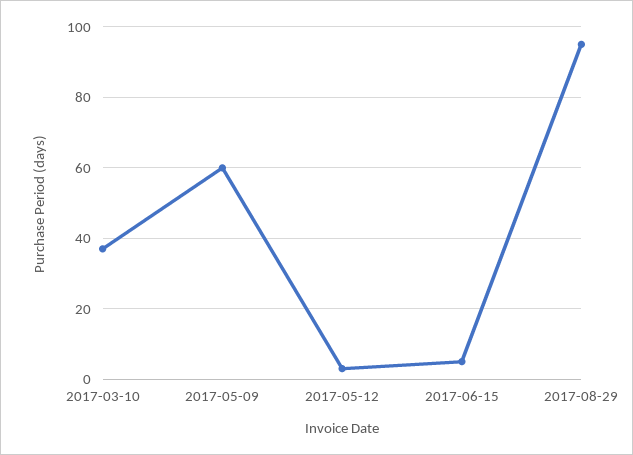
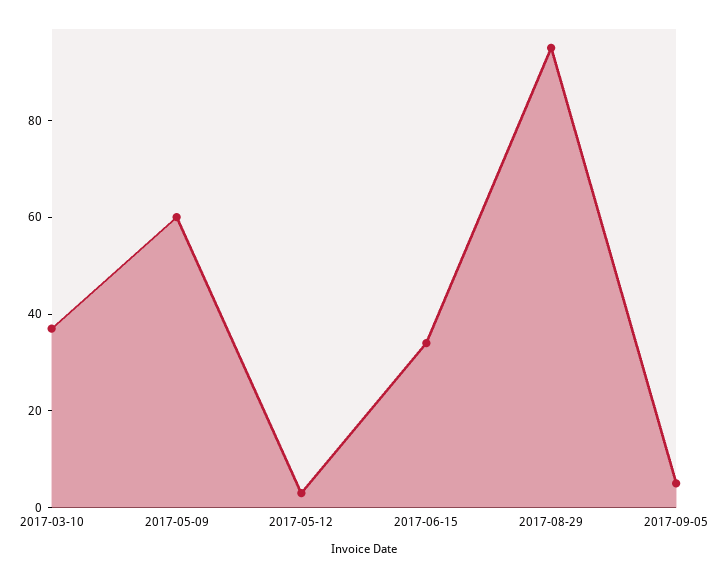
2017-06-15: 5 -> 35
2017-09-05: none -> 5

